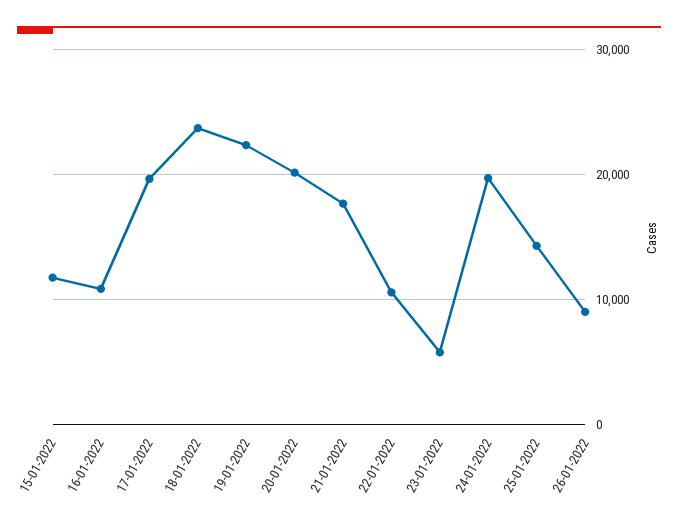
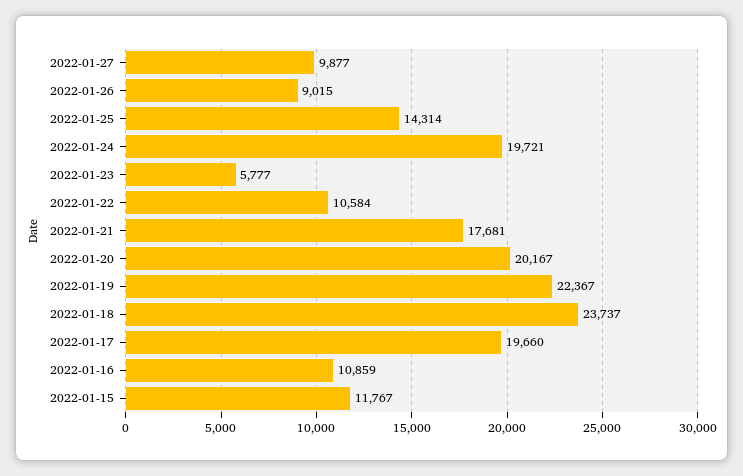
2022-01-27: none -> 9877

